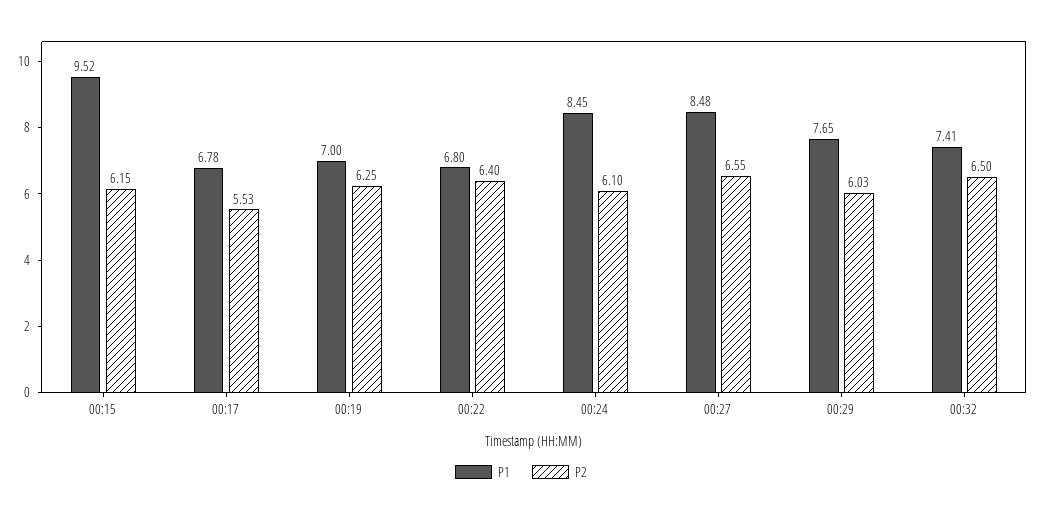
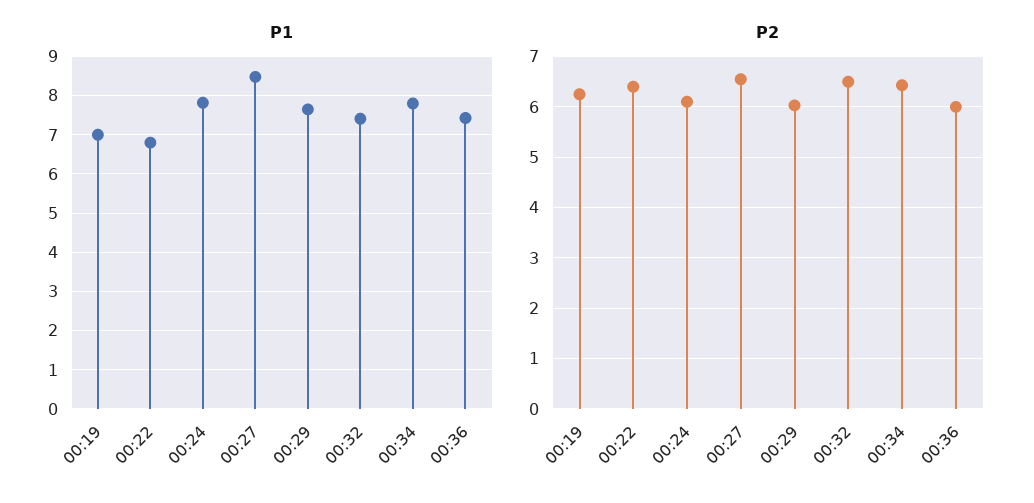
P1, 00:15: 9.52 -> none
P2, 00:15: 6.15 -> none
P1, 00:17: 6.78 -> none
P2, 00:17: 5.53 -> none
P1, 00:24: 8.45 -> 7.8
P1, 00:34: none -> 7.8
P1, 00:36: none -> 7.4
P2, 00:34: none -> 6.4
P2, 00:36: none -> 6

